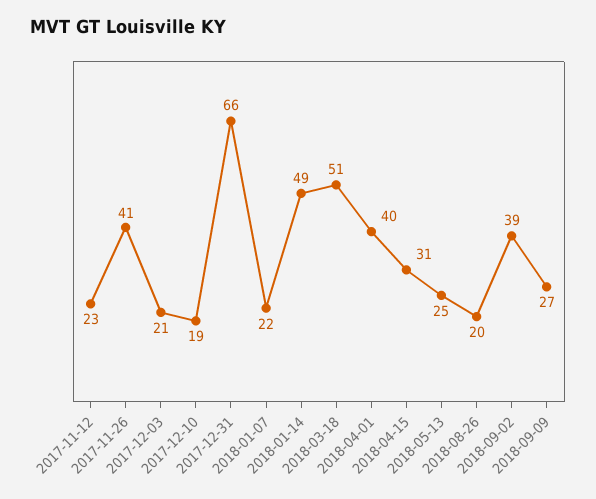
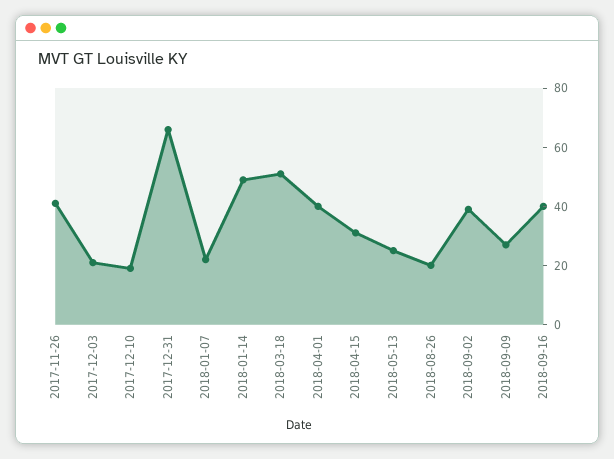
2017-11-12: 23 -> none
2018-09-16: none -> 40

